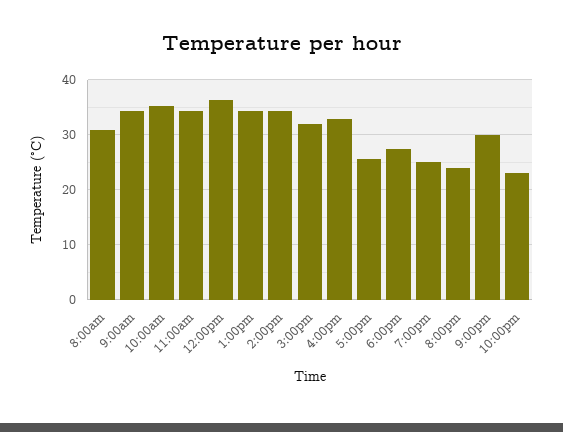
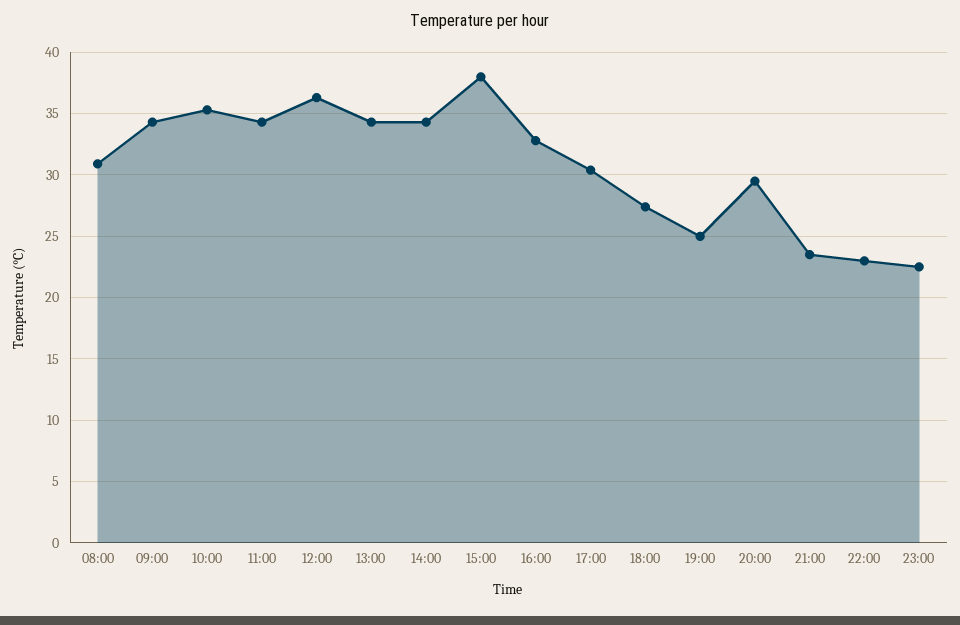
3:00pm: 32 -> 38
5:00pm: 26 -> 30.5
8:00pm: 24 -> 29.5
9:00pm: 30 -> 23.5
23:00: none -> 22.5

